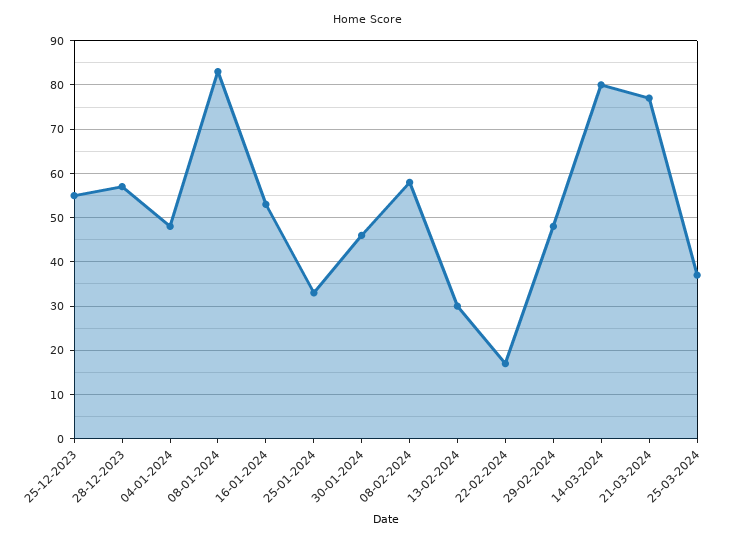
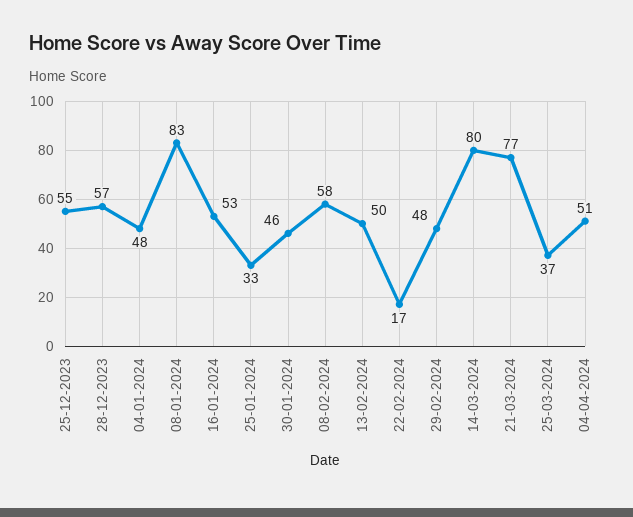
13-02-2024: 30 -> 50
04-04-2024: none -> 51

